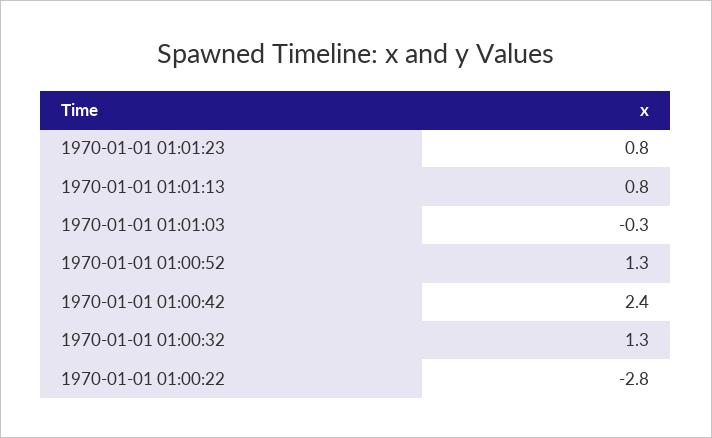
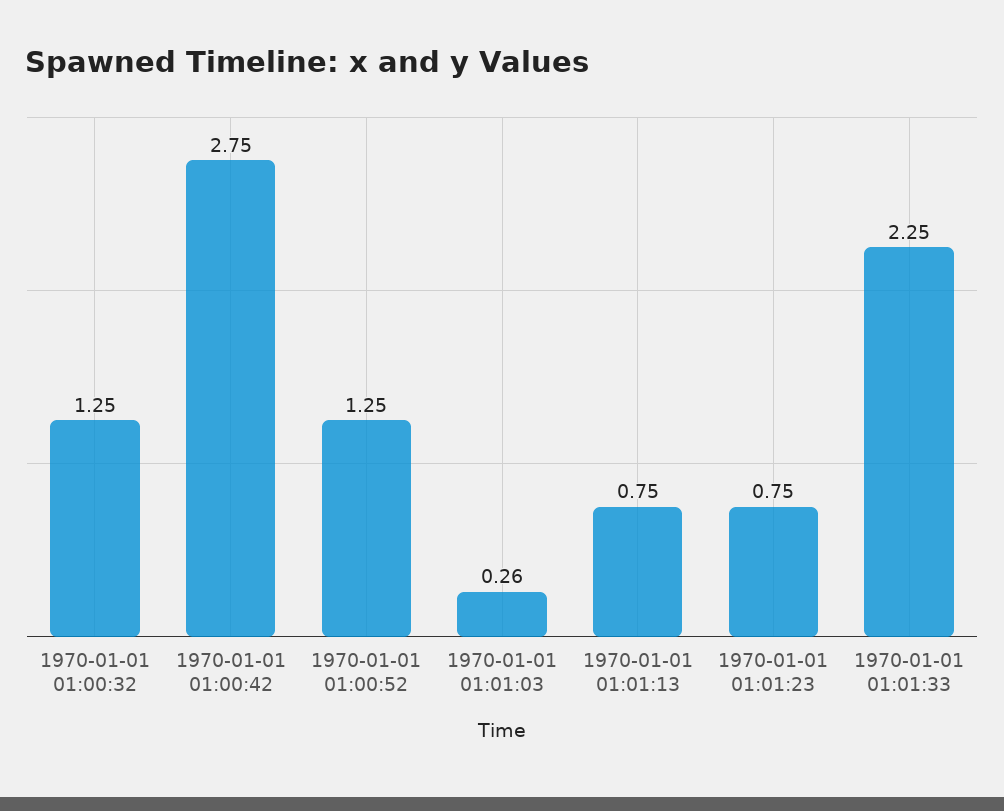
1970-01-01 01:01:03: -0.3 -> 0.26
1970-01-01 01:00:42: 2.4 -> 2.75
1970-01-01 01:00:22: -2.8 -> none
1970-01-01 01:01:33: none -> 2.25

